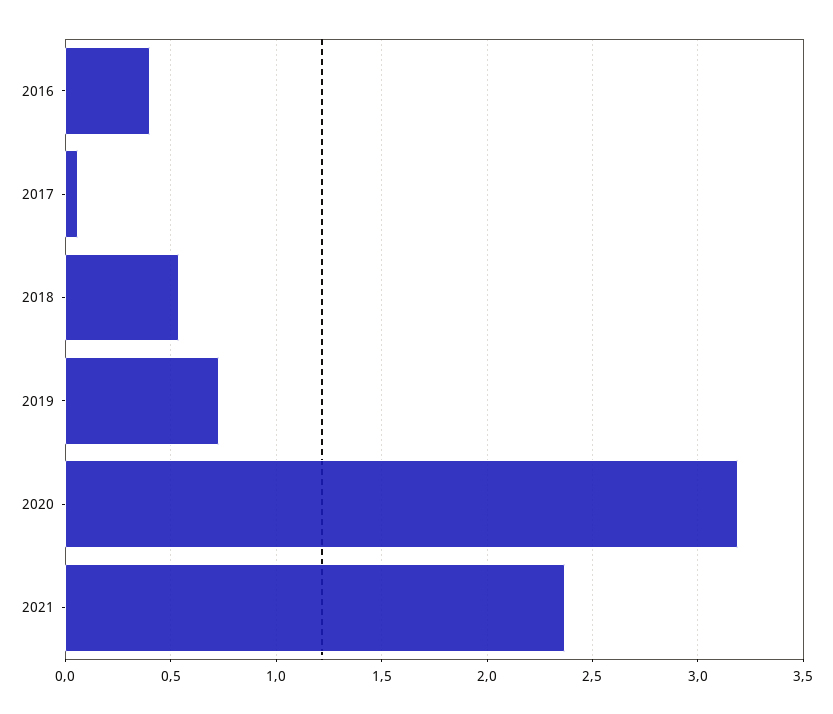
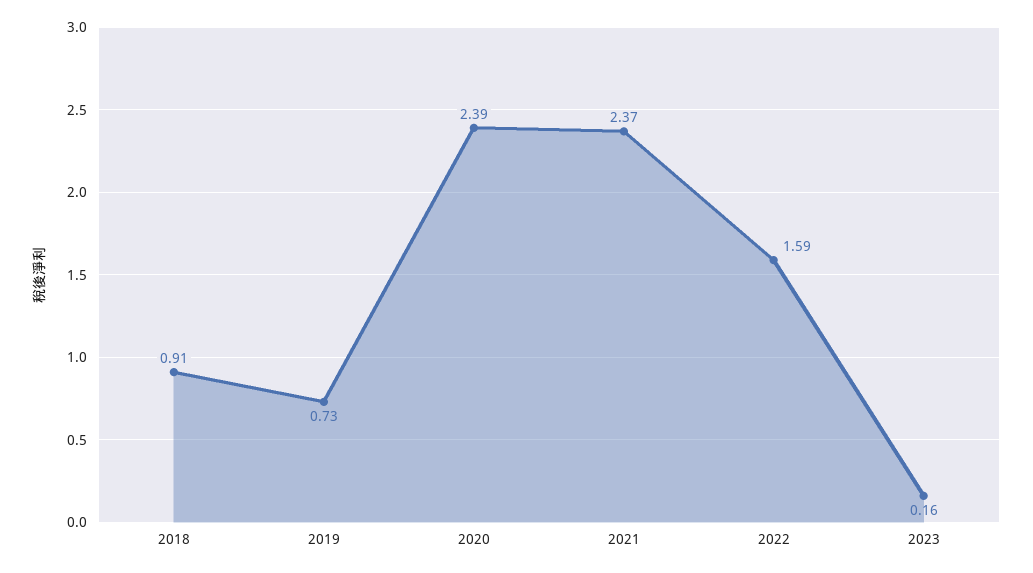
2016: 0.4 -> none
2017: 0.05 -> none
2018: 0.55 -> 0.91
2020: 3.2 -> 2.39
2022: none -> 1.59
2023: none -> 0.16

